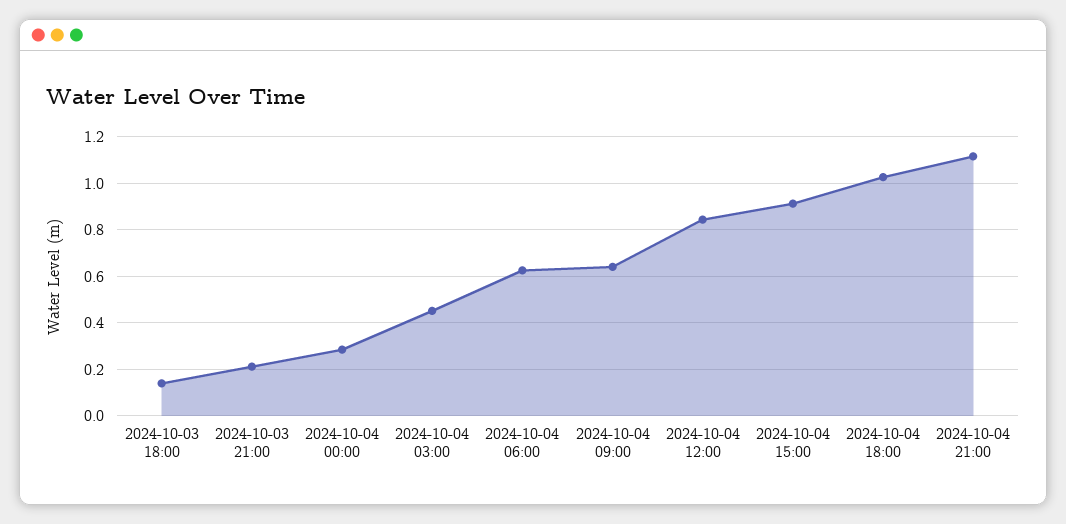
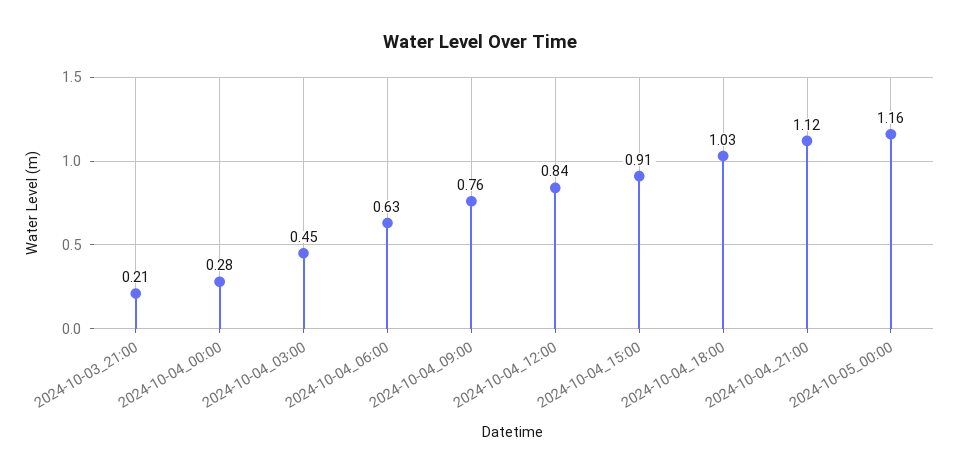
2024-10-03 18:00: 0.15 -> none
2024-10-04 09:00: 0.65 -> 0.76
2024-10-05_00:00: none -> 1.16

